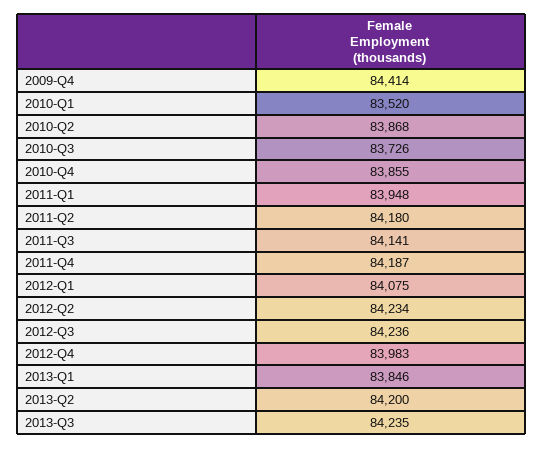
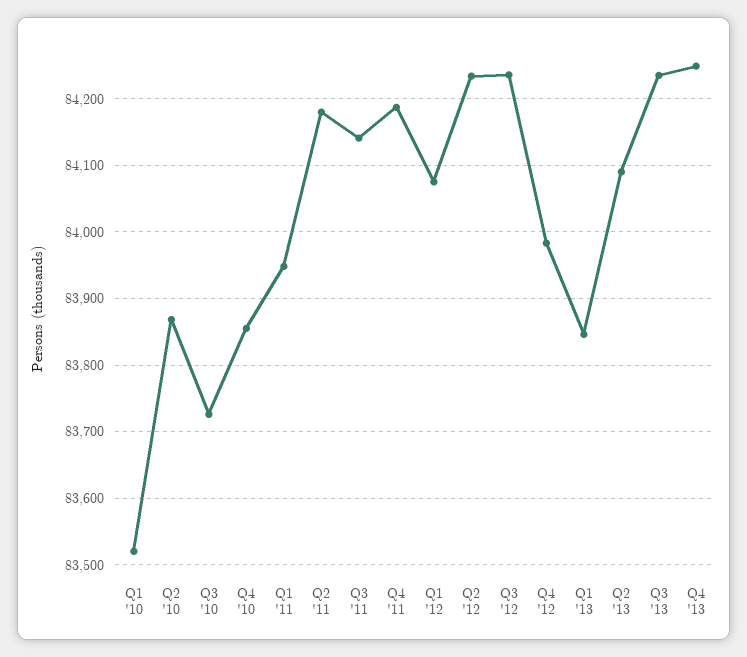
2009-Q4: 84414 -> none
2013-Q2: 84200 -> 84090
Q4 '13: none -> 84250

